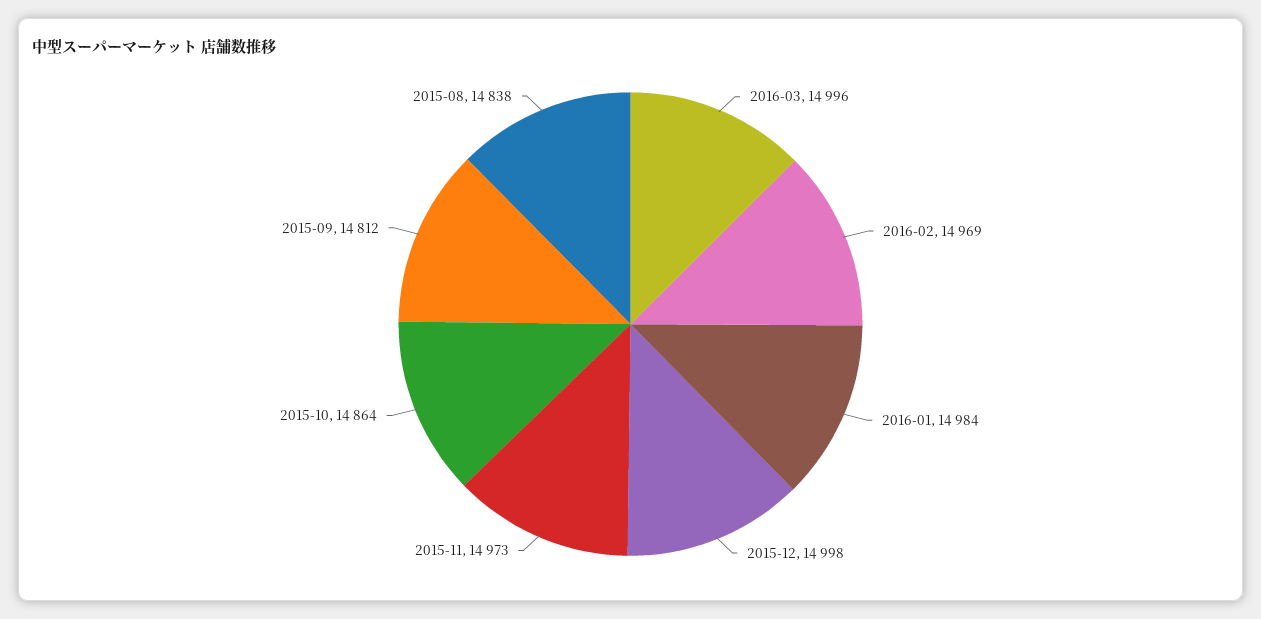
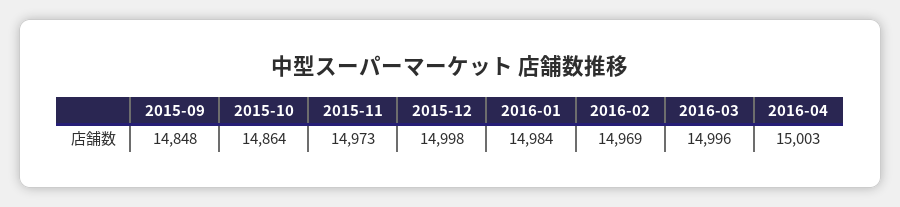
2015-09: 14812 -> 14848
2015-08: 14838 -> none
2016-04: none -> 15003

